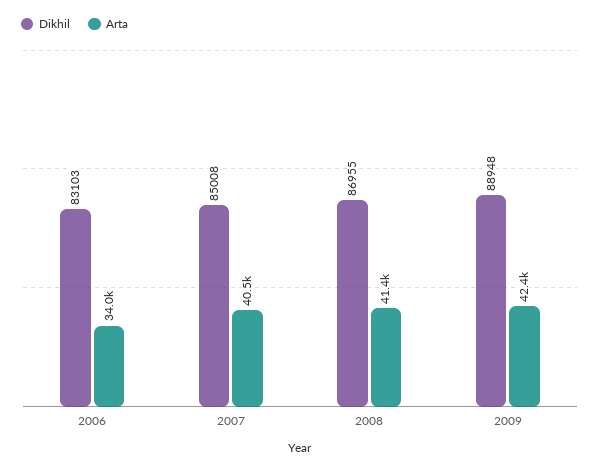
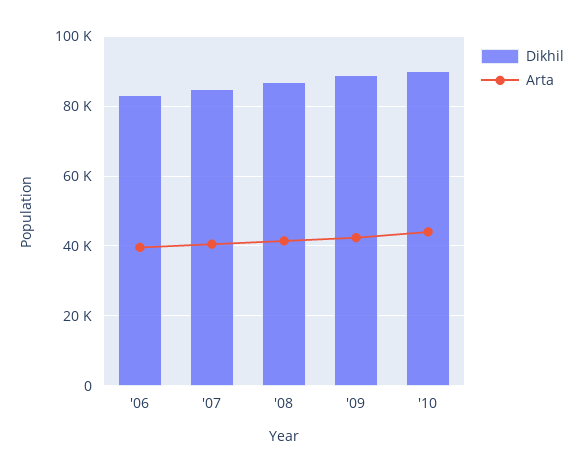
Arta, 2006: 34000 -> 40000
Dikhil, '10: none -> 90000
Arta, '10: none -> 44000

